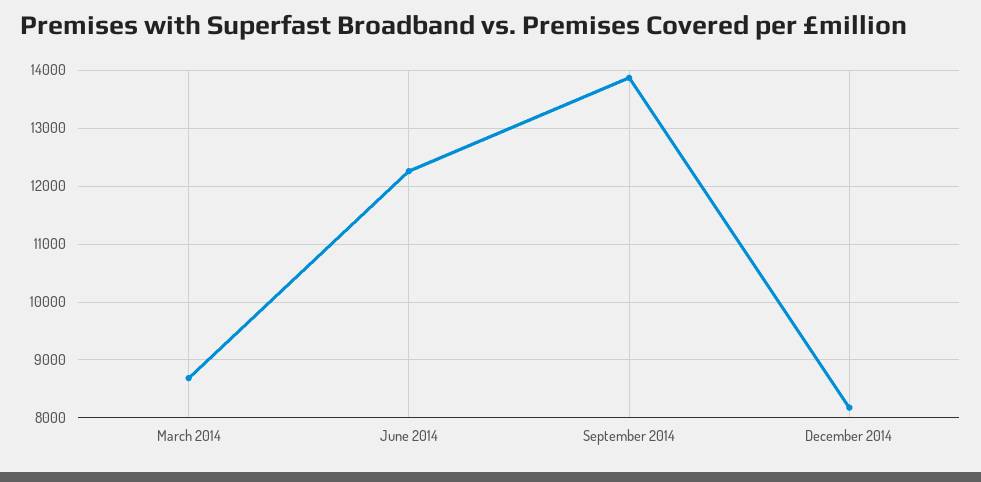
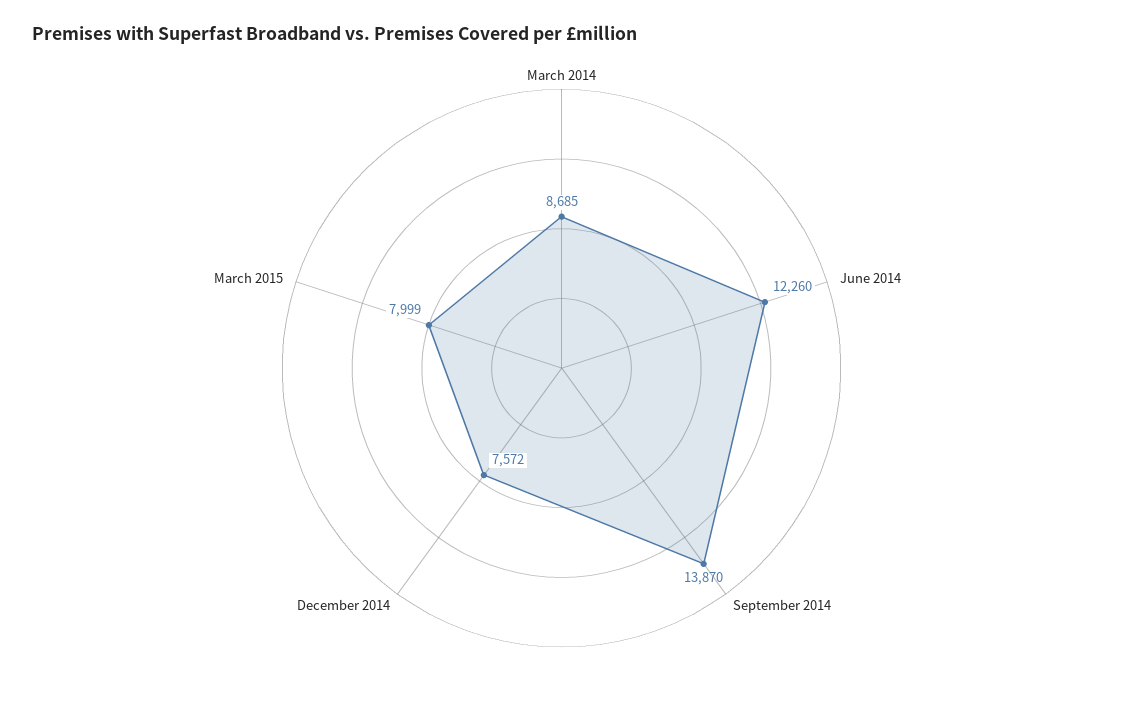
December 2014: 8200 -> 7572
March 2015: none -> 7999

